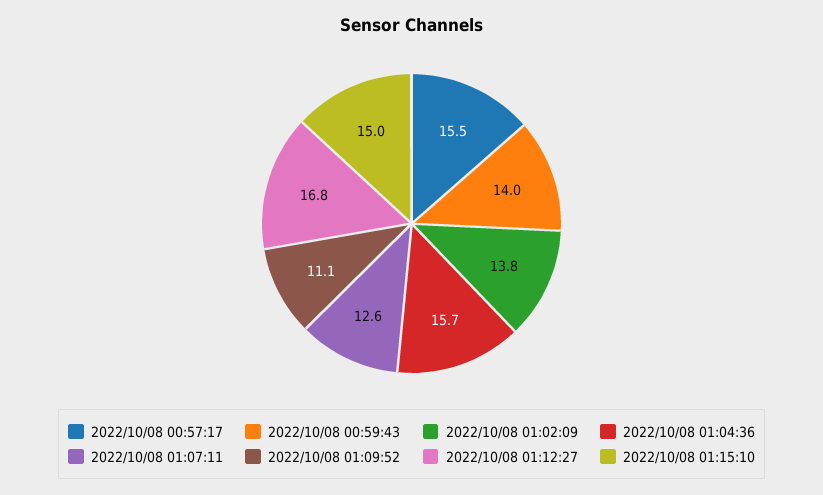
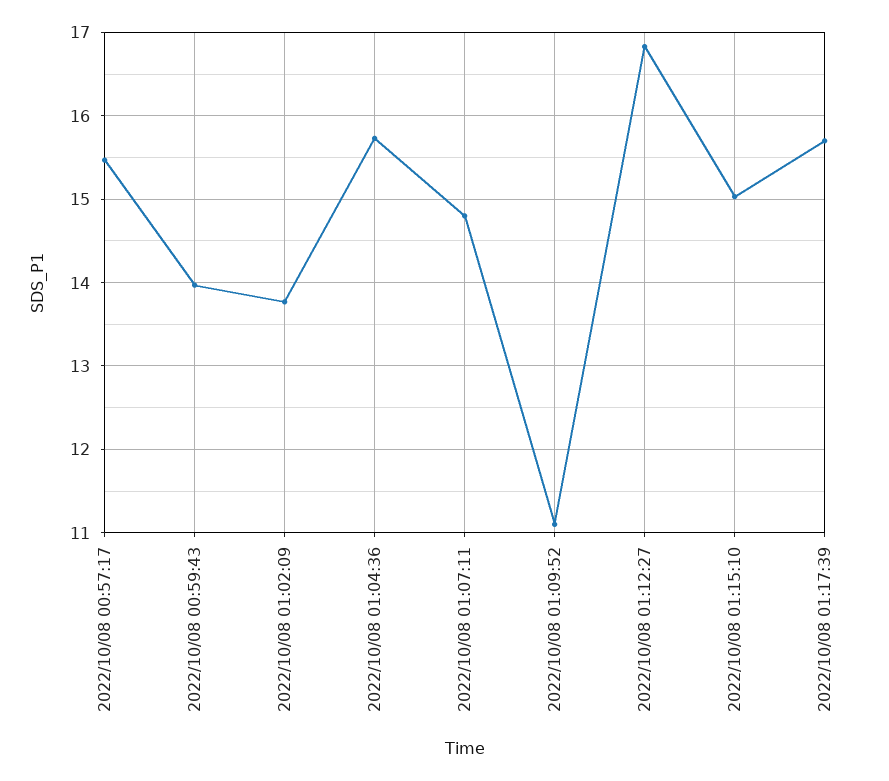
2022/10/08 01:07:11: 12.6 -> 14.8
2022/10/08 01:17:39: none -> 15.7

